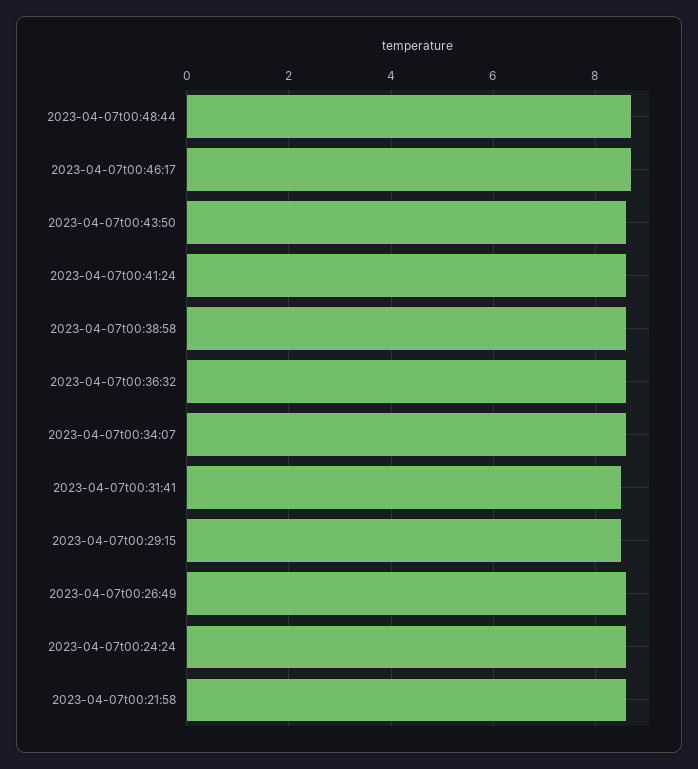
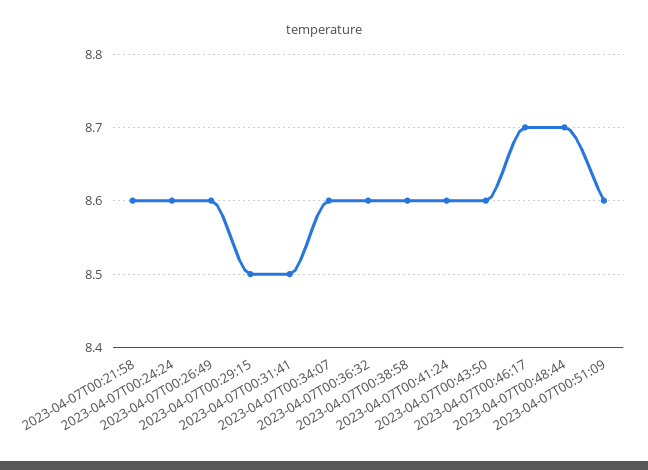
2023-04-07T00:51:09: none -> 8.6

